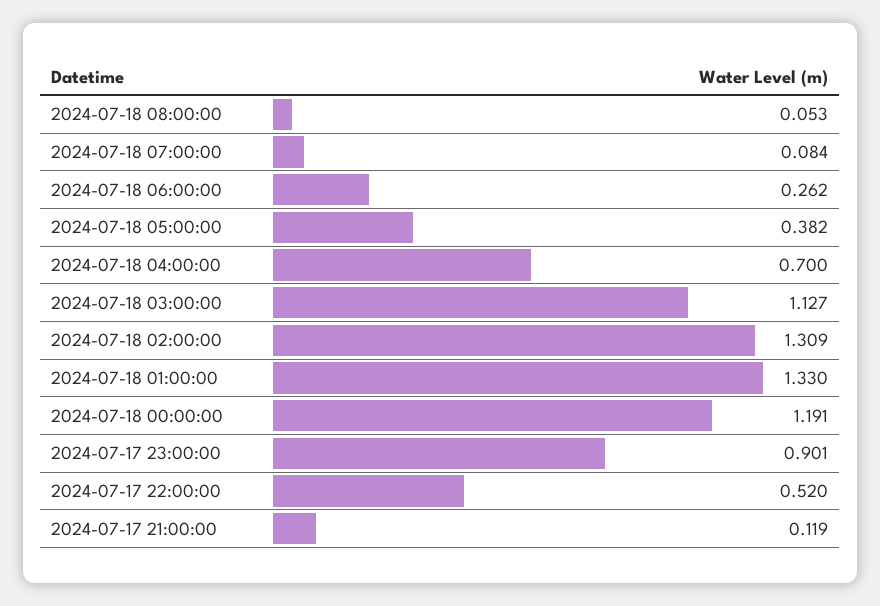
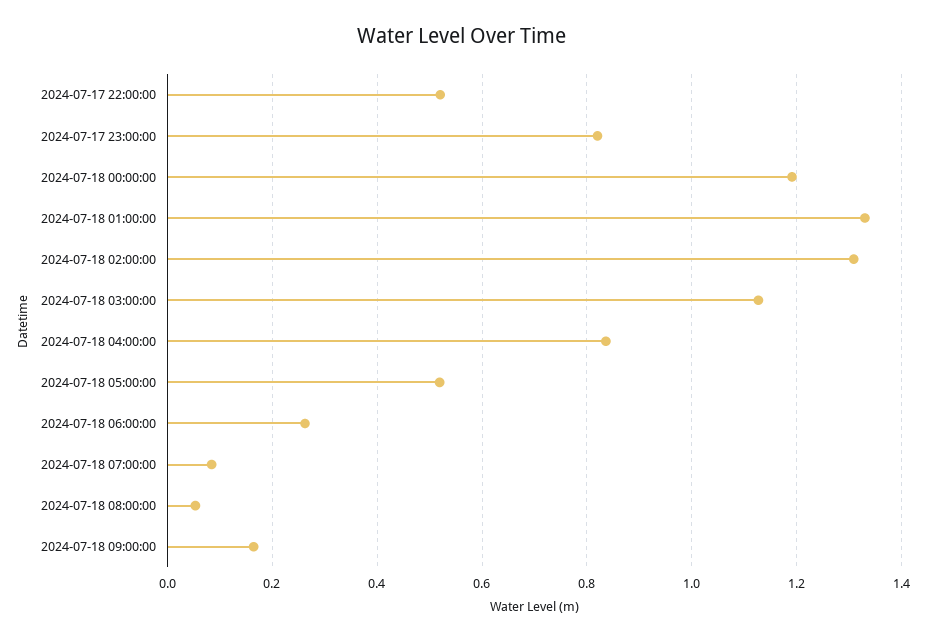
2024-07-18 05:00:00: 0.382 -> 0.52
2024-07-18 04:00:00: 0.7 -> 0.84
2024-07-17 23:00:00: 0.901 -> 0.82
2024-07-17 21:00:00: 0.119 -> none
2024-07-18 09:00:00: none -> 0.16

